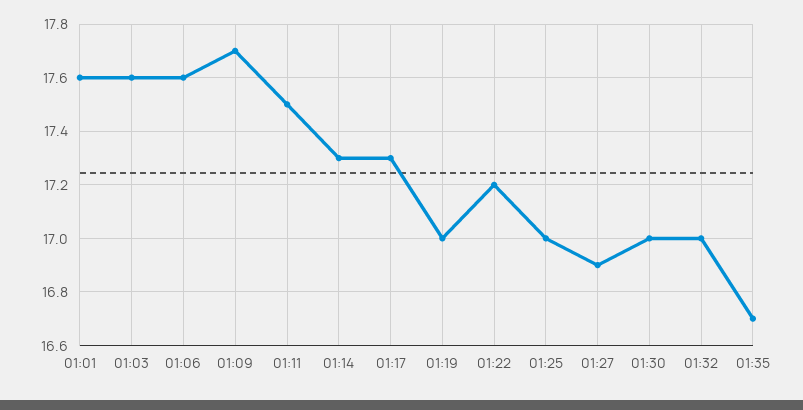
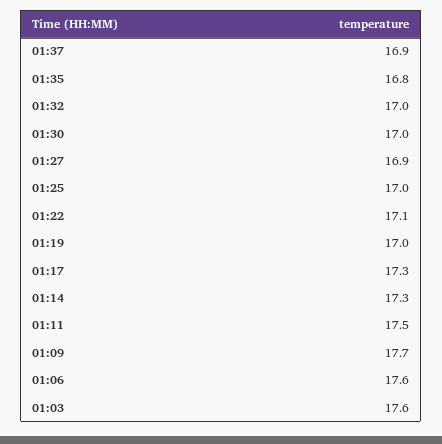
01:01: 17.6 -> none
01:22: 17.2 -> 17.1
01:35: 16.7 -> 16.8
01:37: none -> 16.9

